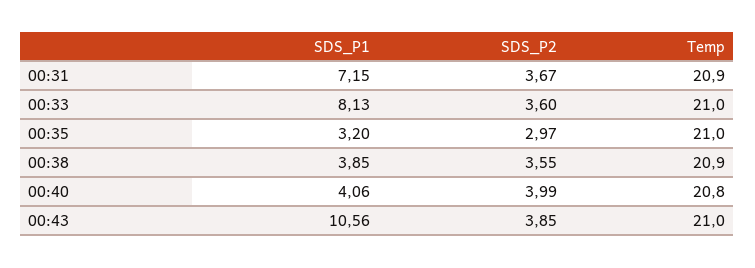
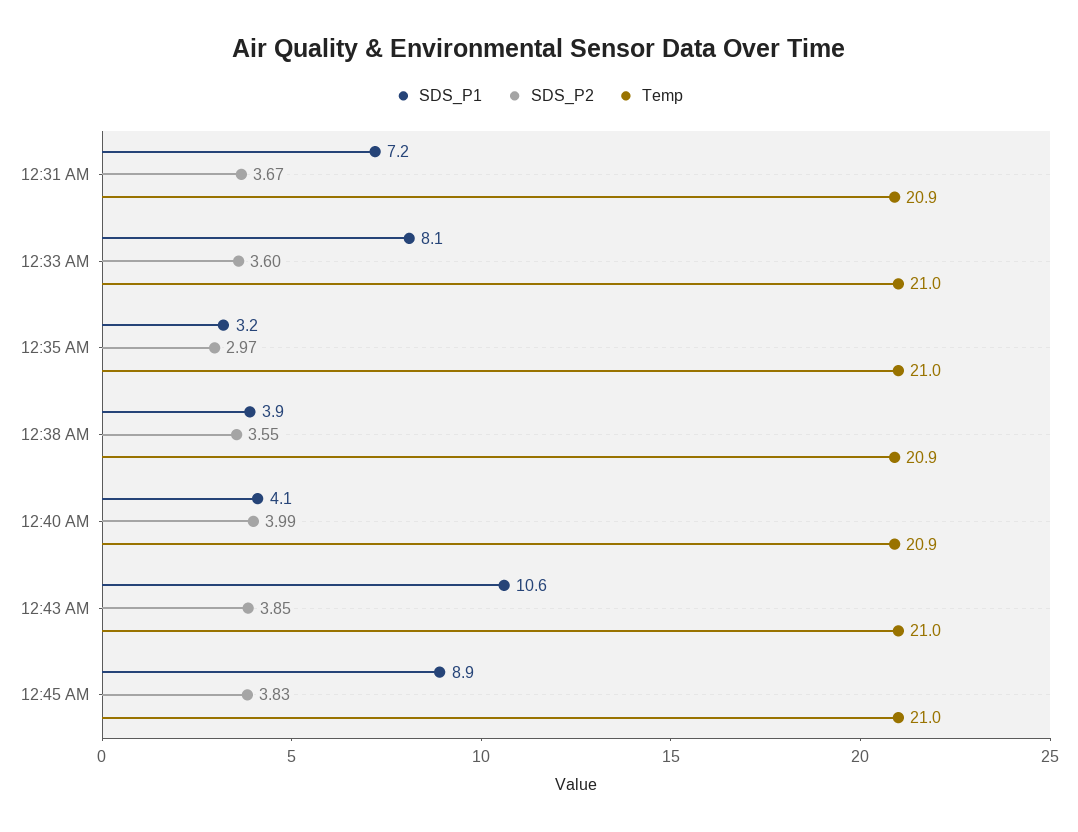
Temp, 00:40: 20.8 -> 20.9
SDS_P1, 12:45 AM: none -> 8.9
SDS_P2, 12:45 AM: none -> 3.83
Temp, 12:45 AM: none -> 21

